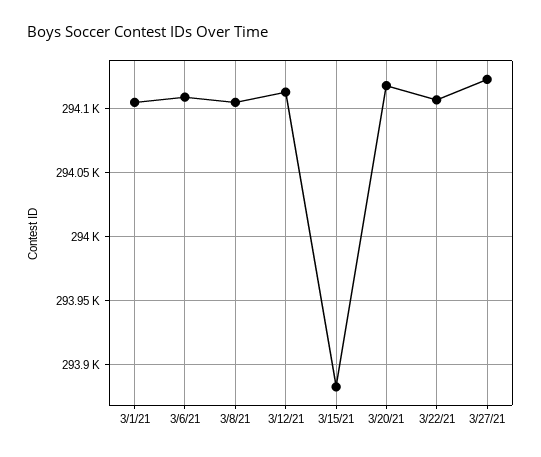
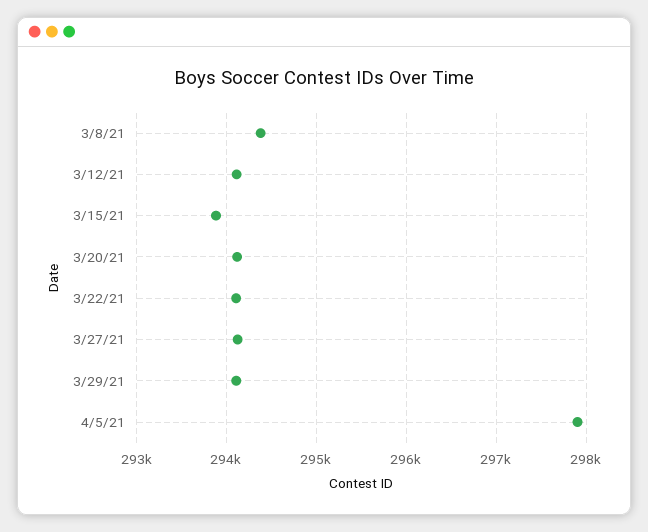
3/1/21: 294105 -> none
3/6/21: 294110 -> none
3/8/21: 294105 -> 294400
3/29/21: none -> 294100
4/5/21: none -> 297900

